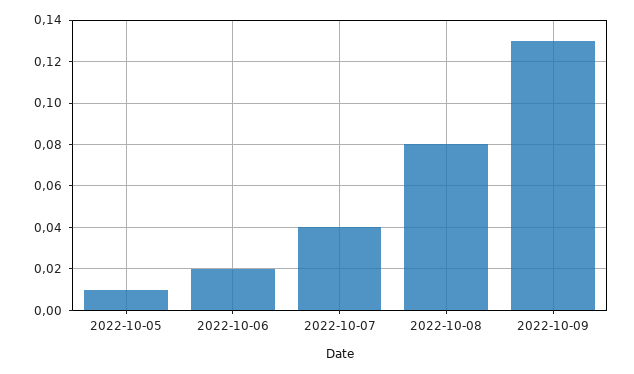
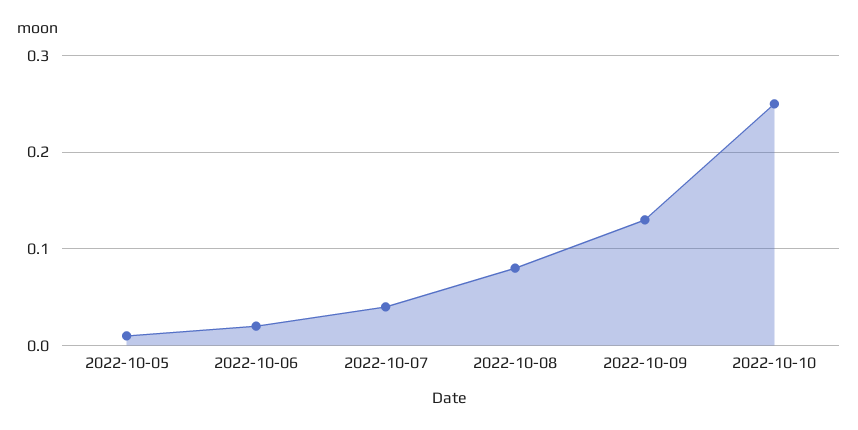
2022-10-10: none -> 0.25

